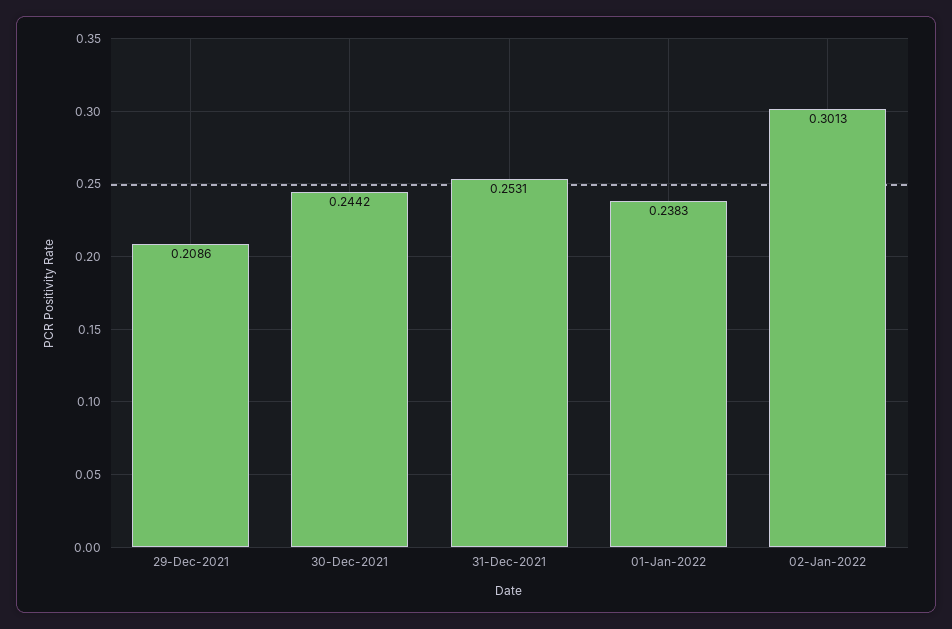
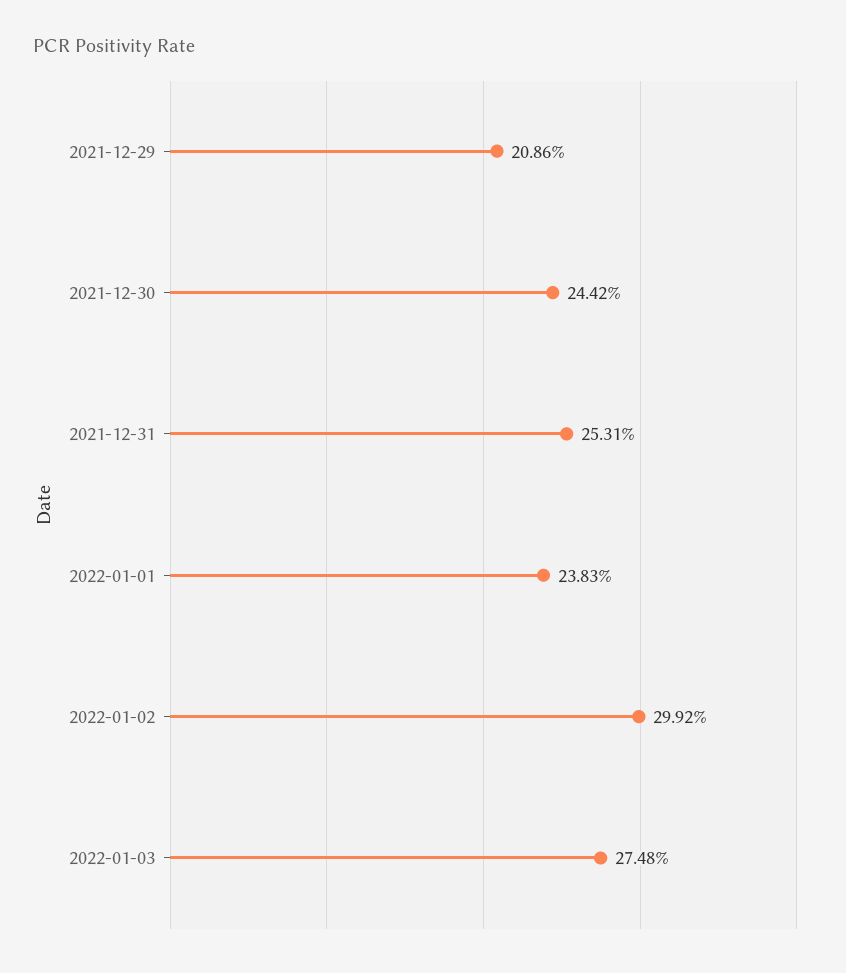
02-Jan-2022: 0.3013 -> 0.2992
2022-01-03: none -> 0.2748

